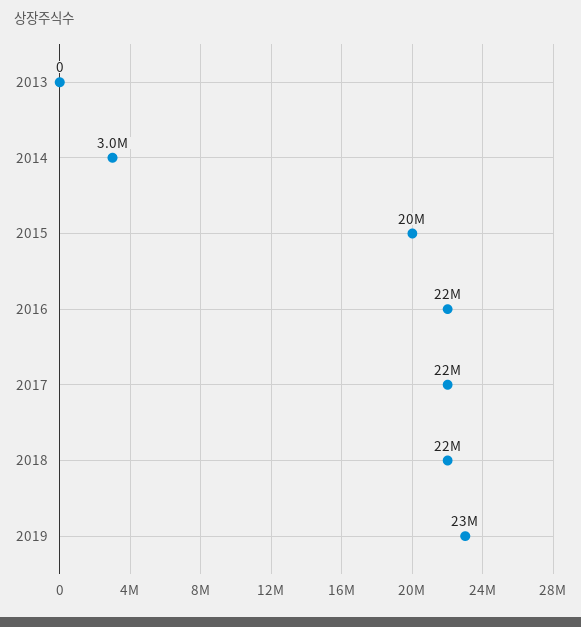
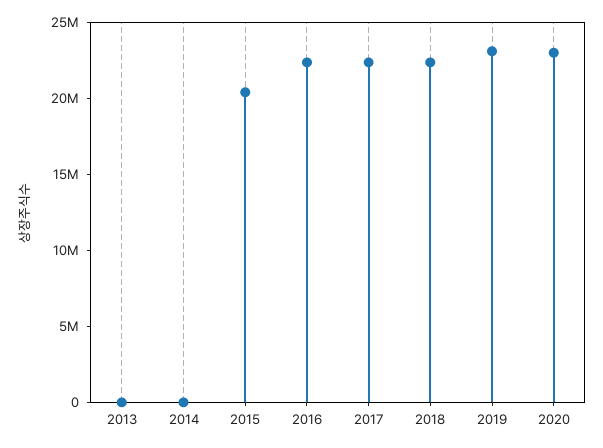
2014: 3000000 -> 0
2020: none -> 23000000

